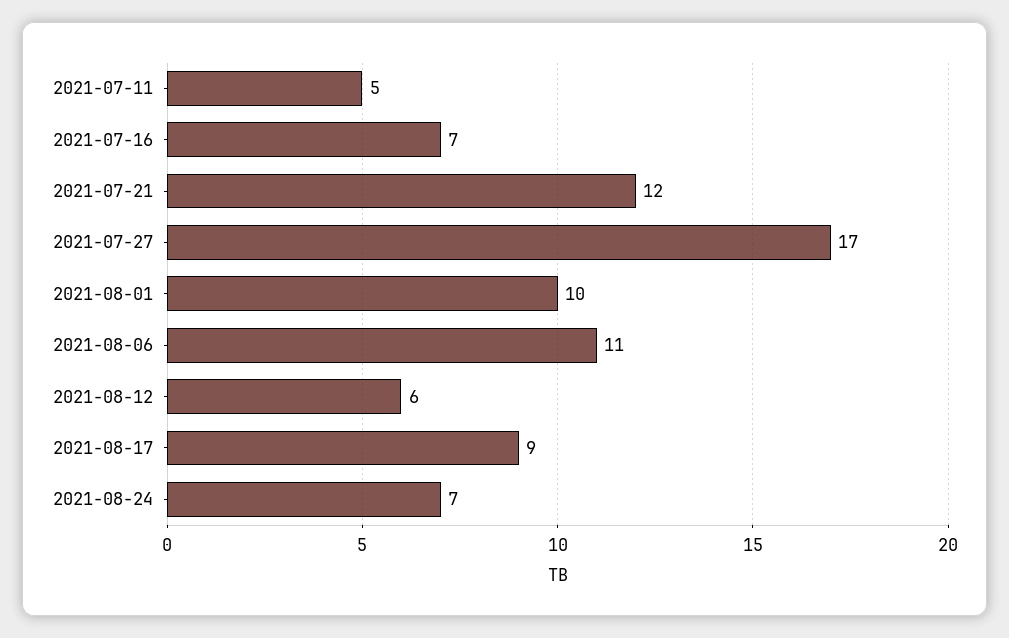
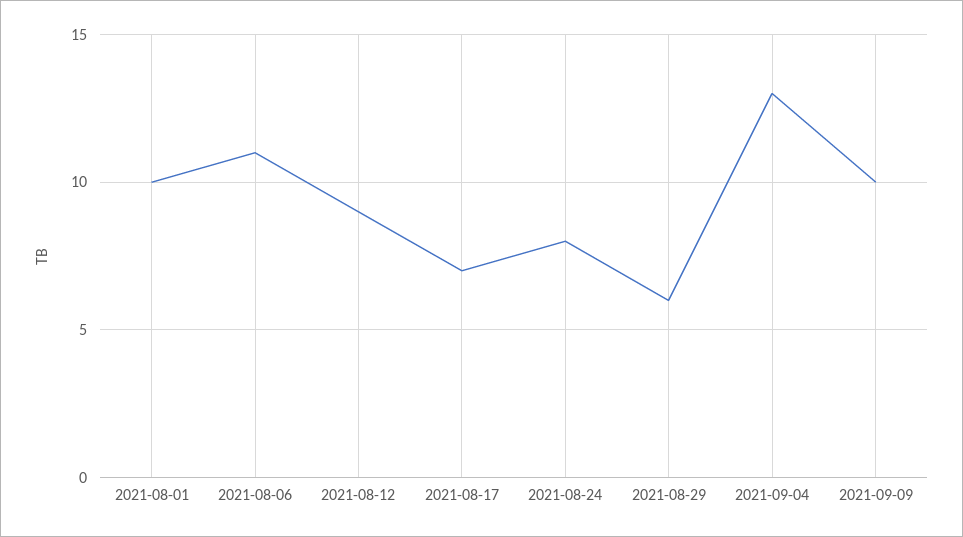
2021-07-11: 5 -> none
2021-07-16: 7 -> none
2021-07-21: 12 -> none
2021-07-27: 17 -> none
2021-08-12: 6 -> 9
2021-08-17: 9 -> 7
2021-08-24: 7 -> 8
2021-08-29: none -> 6
2021-09-04: none -> 13
2021-09-09: none -> 10

